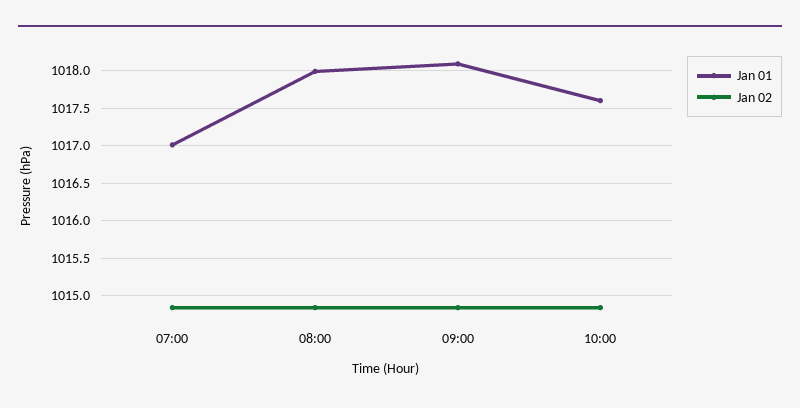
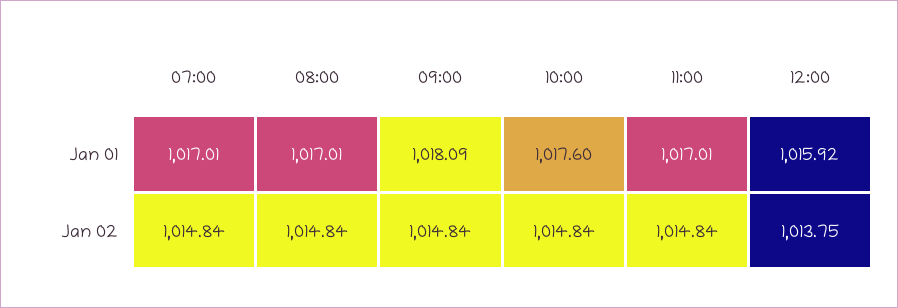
Jan 01, 08:00: 1018 -> 1017.01
Jan 01, 11:00: none -> 1017.01
Jan 01, 12:00: none -> 1015.92
Jan 02, 11:00: none -> 1014.84
Jan 02, 12:00: none -> 1013.75

